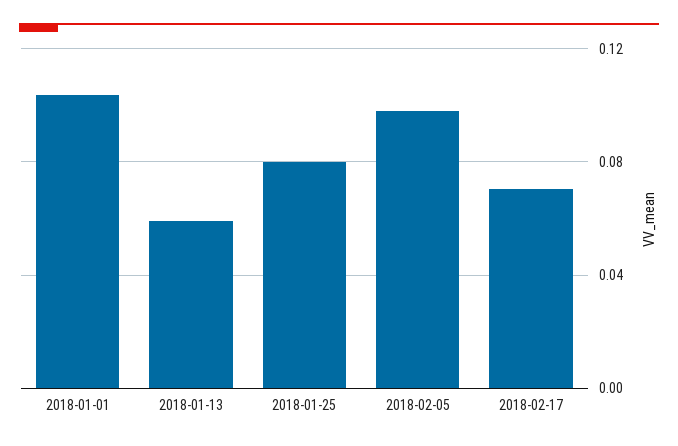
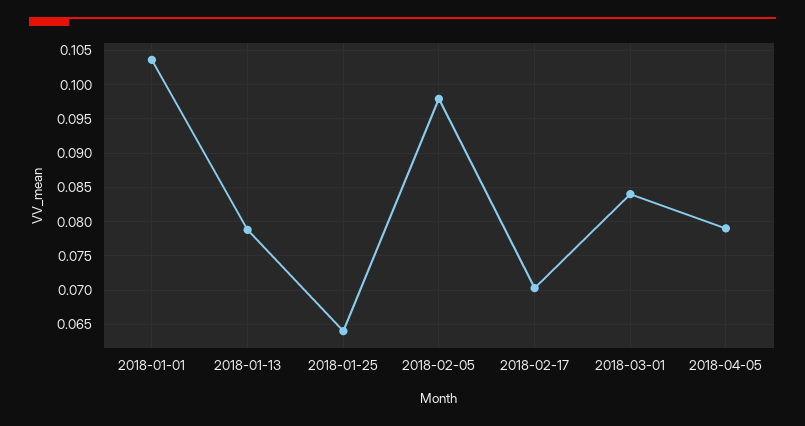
2018-01-13: 0.06 -> 0.079
2018-01-25: 0.08 -> 0.064
2018-03-01: none -> 0.084
2018-04-05: none -> 0.079

